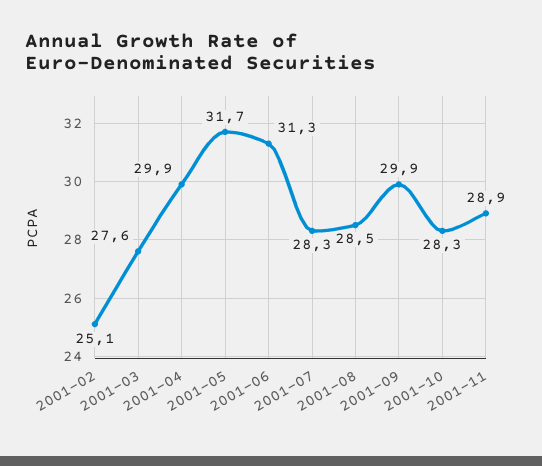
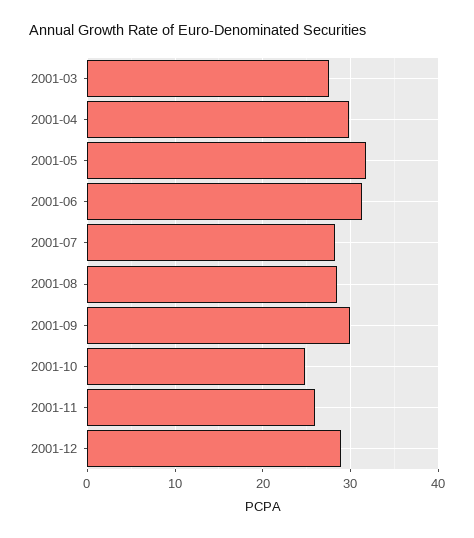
2001-02: 25.1 -> none
2001-10: 28.3 -> 25
2001-11: 28.9 -> 26
2001-12: none -> 29

